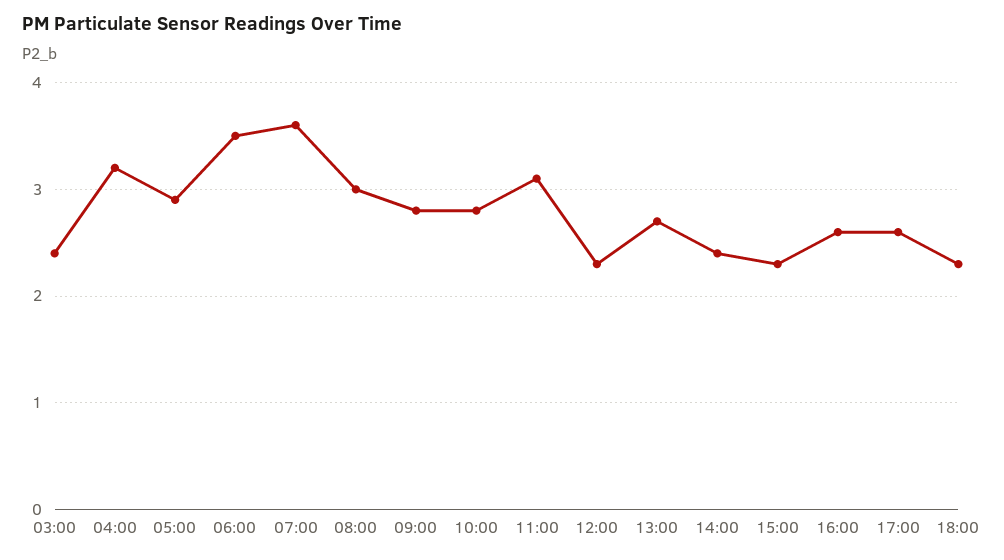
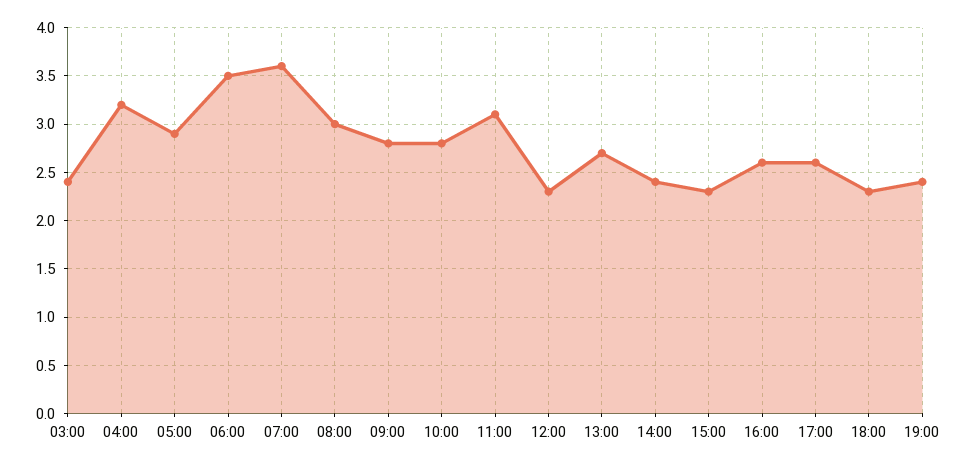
19:00: none -> 2.4

